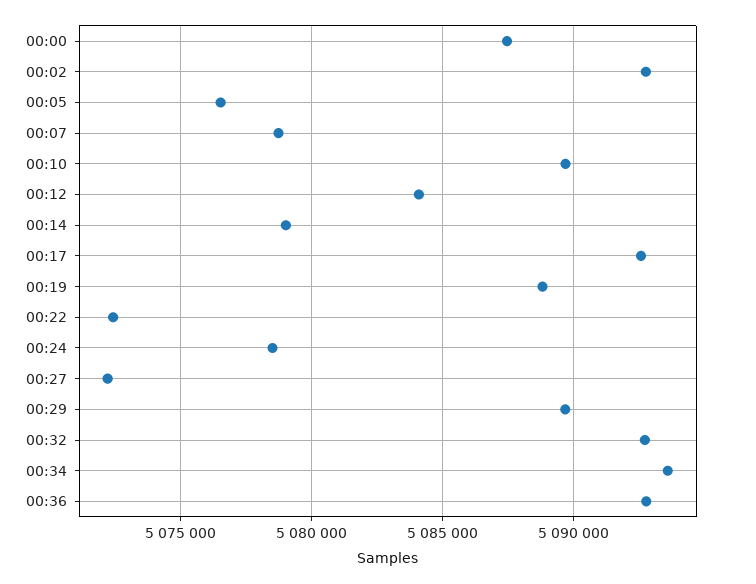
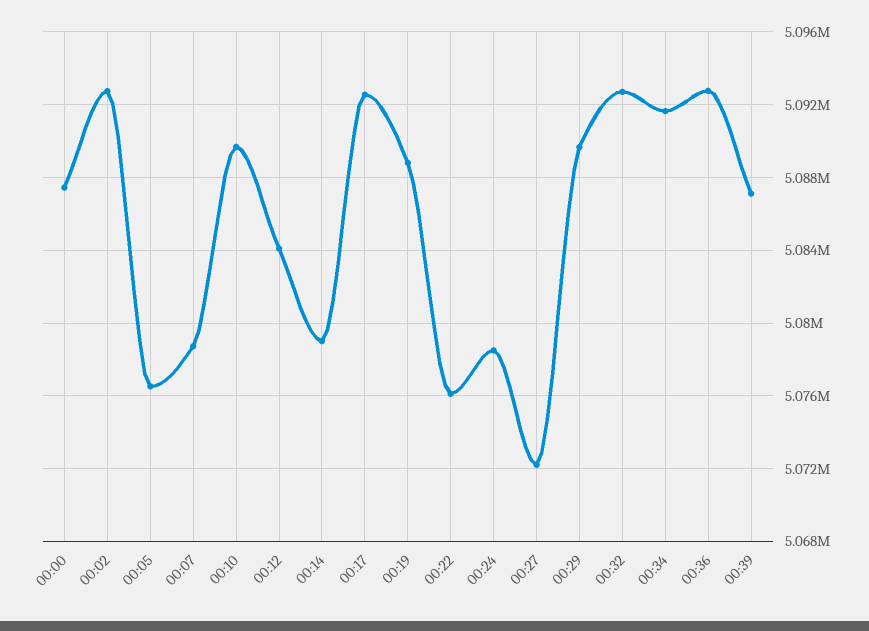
00:22: 5072500 -> 5076000
00:34: 5093500 -> 5091500
00:39: none -> 5087000

